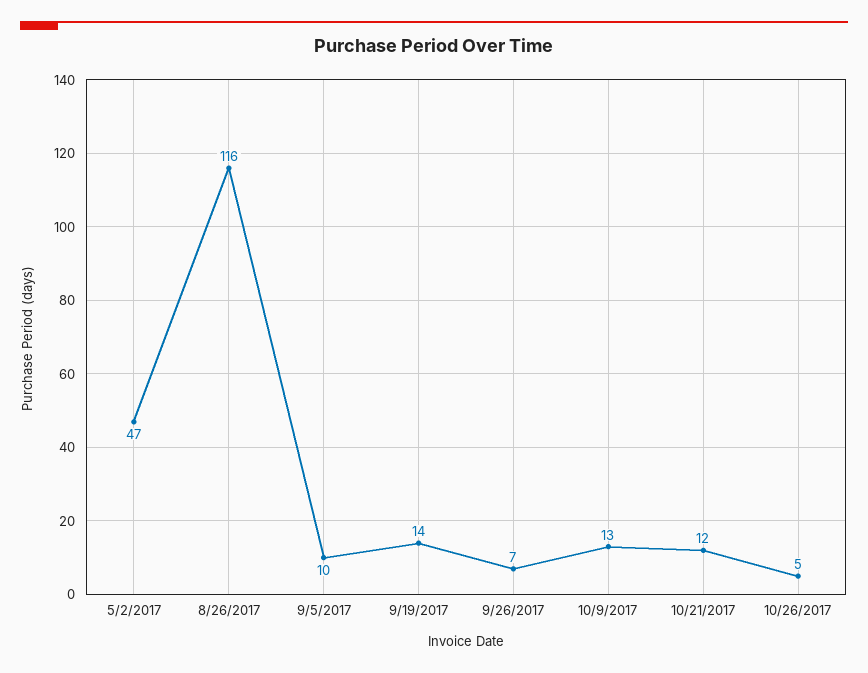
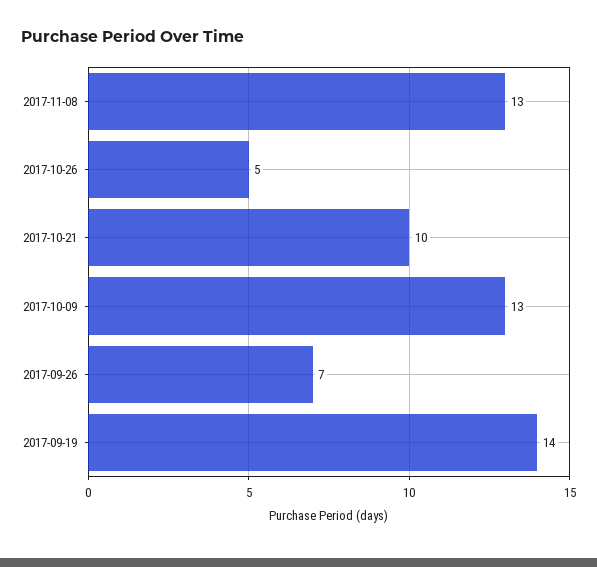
5/2/2017: 47 -> none
8/26/2017: 116 -> none
9/5/2017: 10 -> none
10/21/2017: 12 -> 10
2017-11-08: none -> 13

